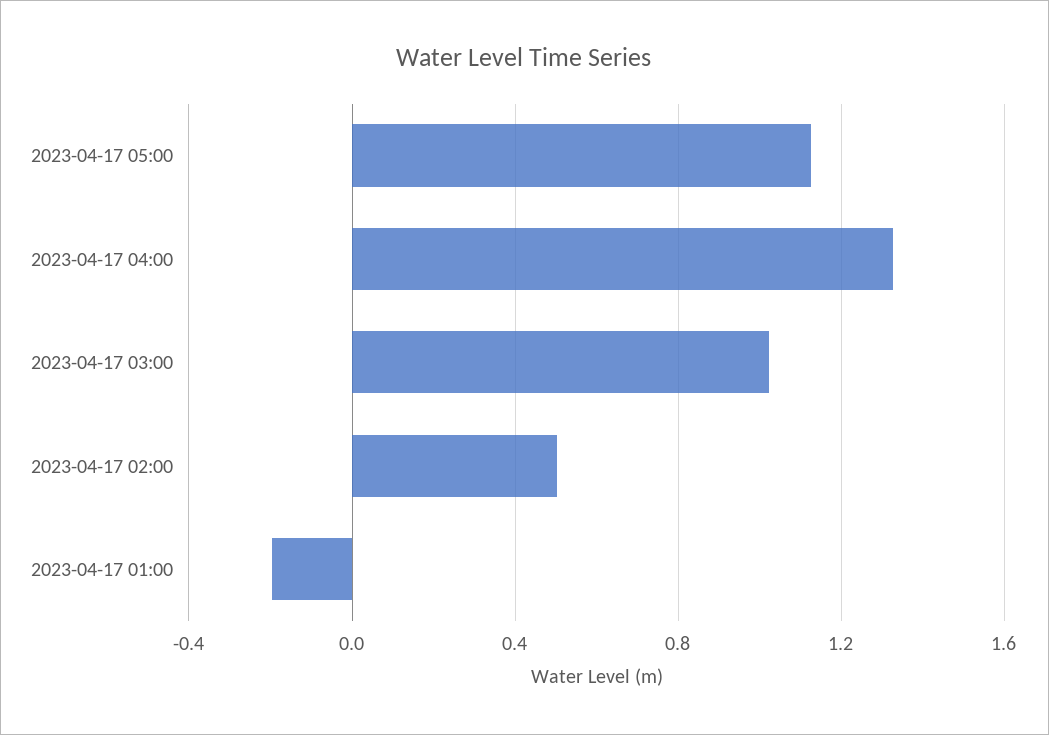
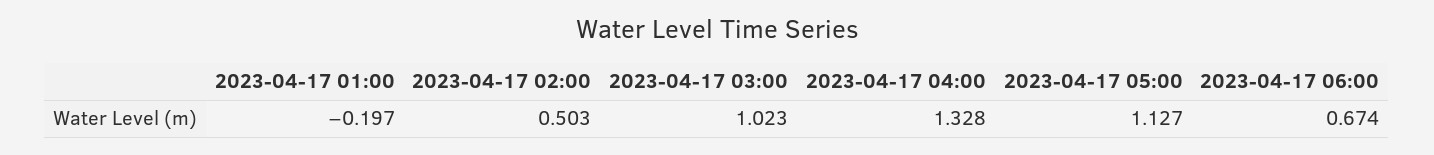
2023-04-17 06:00: none -> 0.674

